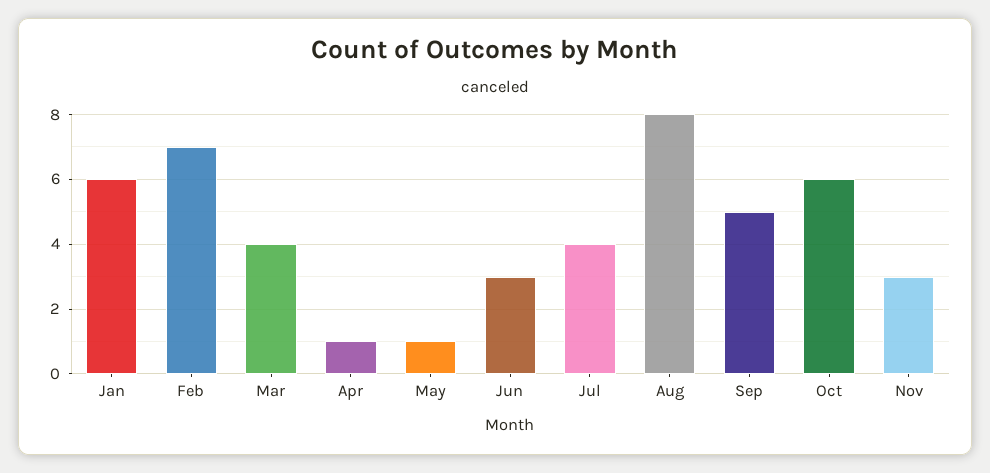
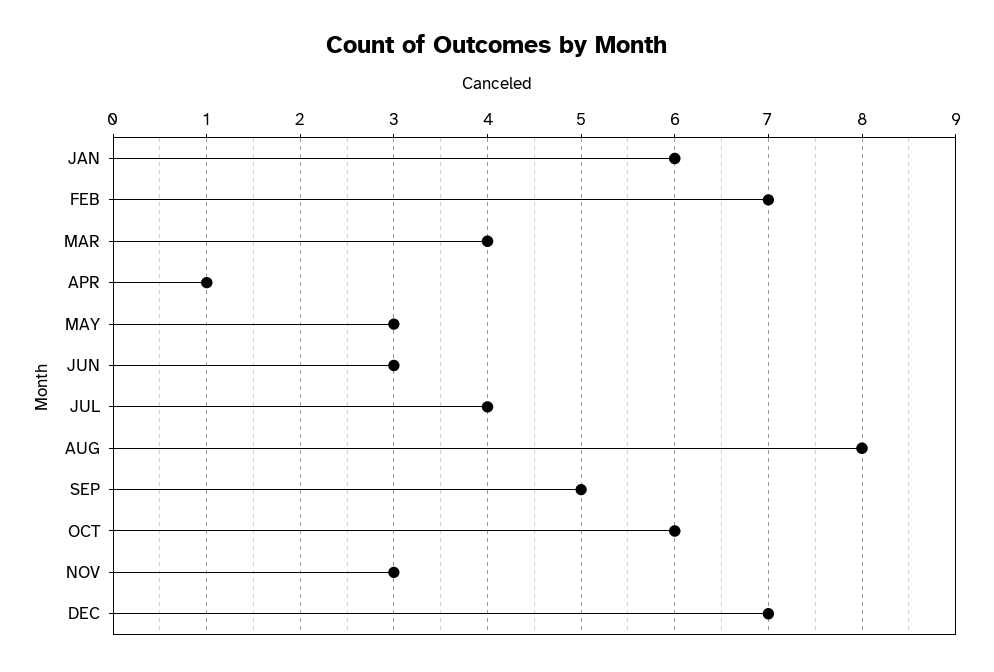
May: 1 -> 3
DEC: none -> 7

